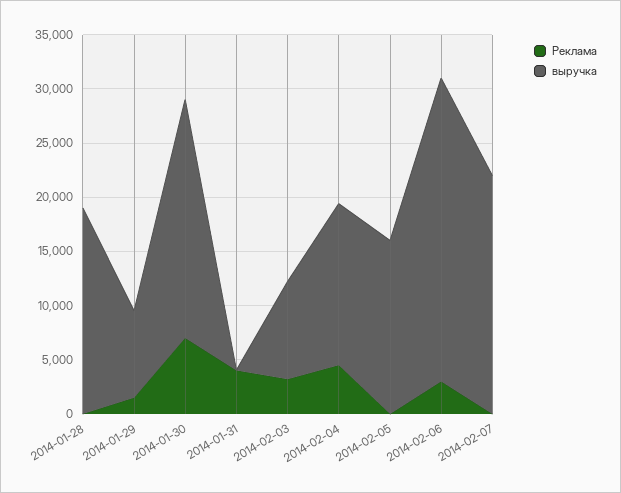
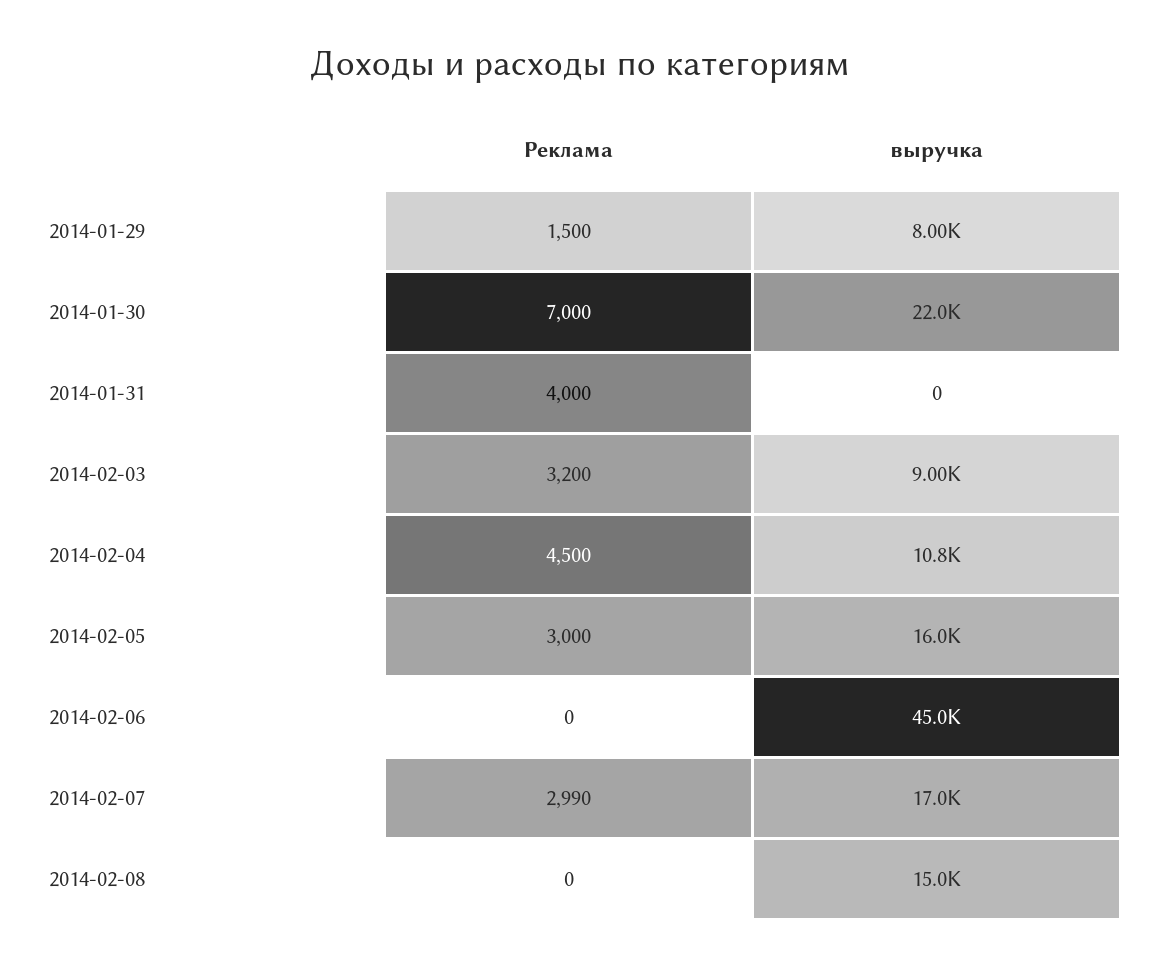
Реклама, 2014-01-28: 0 -> none
выручка, 2014-01-28: 19000 -> none
выручка, 2014-02-04: 15000 -> 10800
Реклама, 2014-02-05: 0 -> 3000
Реклама, 2014-02-06: 3000 -> 0
выручка, 2014-02-06: 28000 -> 45000
Реклама, 2014-02-07: 0 -> 2990
выручка, 2014-02-07: 22000 -> 17000
Реклама, 2014-02-08: none -> 0
выручка, 2014-02-08: none -> 15000

